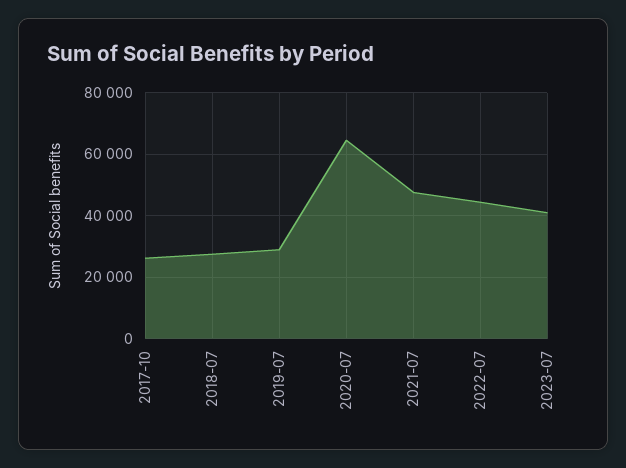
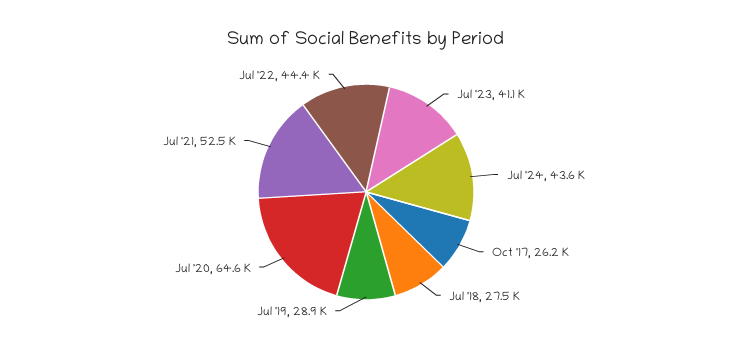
2021-07: 48000 -> 52500
Jul '24: none -> 43600

